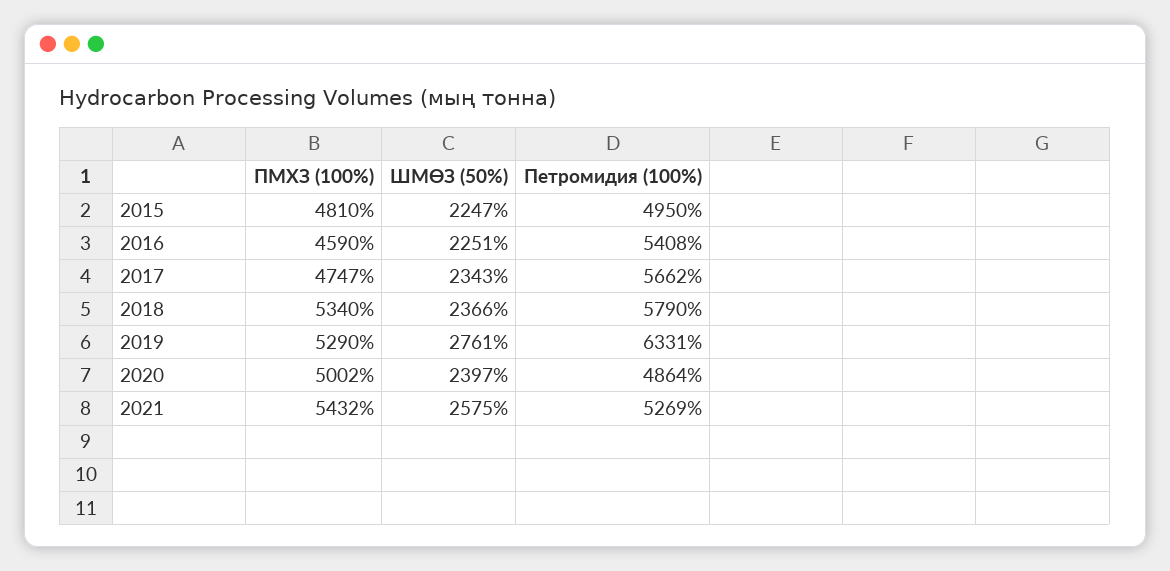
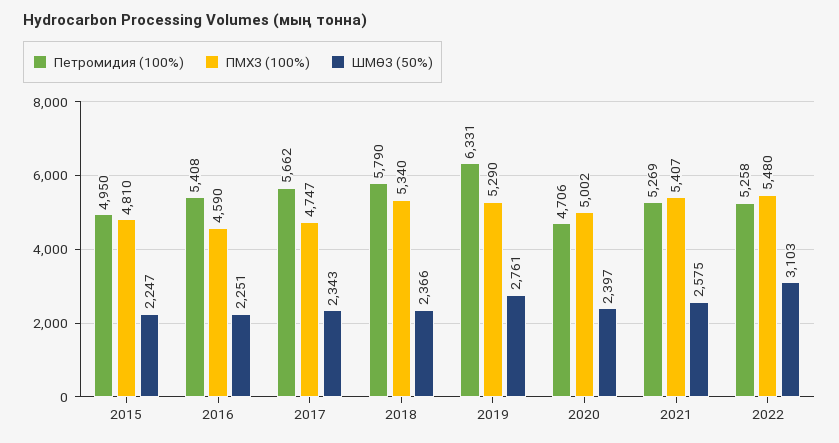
Петромидия (100%), 2020: 4864 -> 4706
ПМХЗ (100%), 2021: 5432 -> 5407
Петромидия (100%), 2022: none -> 5258
ПМХЗ (100%), 2022: none -> 5480
ШМӨЗ (50%), 2022: none -> 3103

